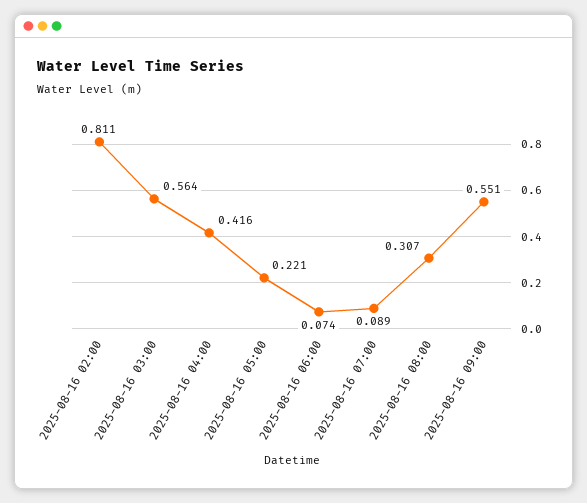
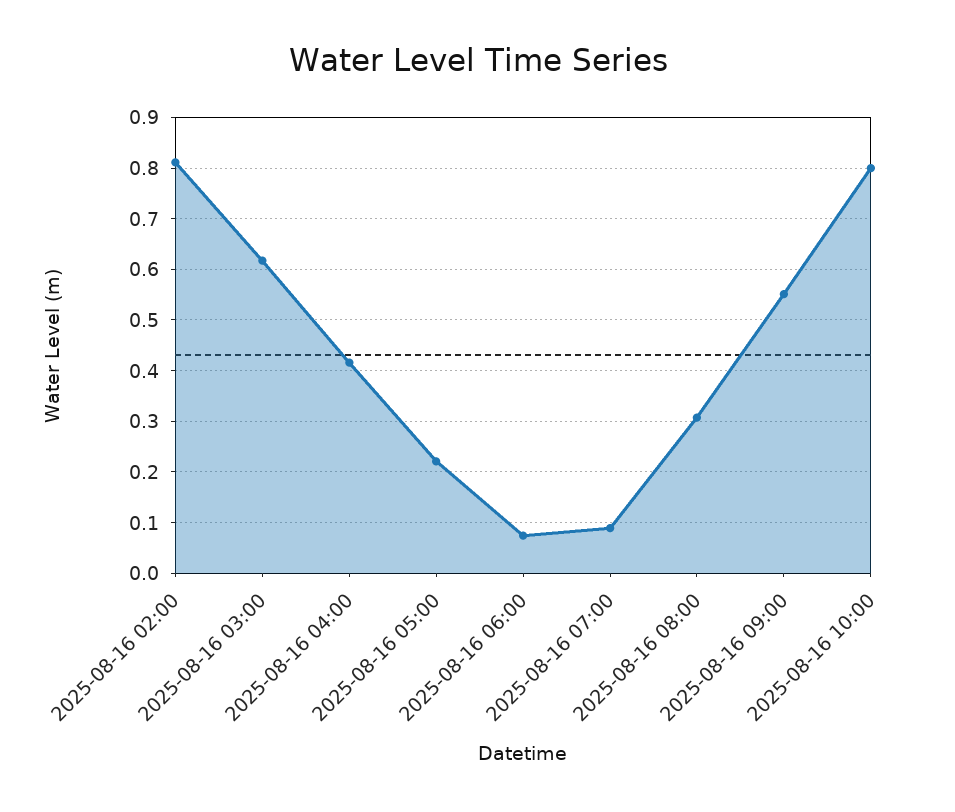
2025-08-16 03:00: 0.564 -> 0.62
2025-08-16 10:00: none -> 0.8

